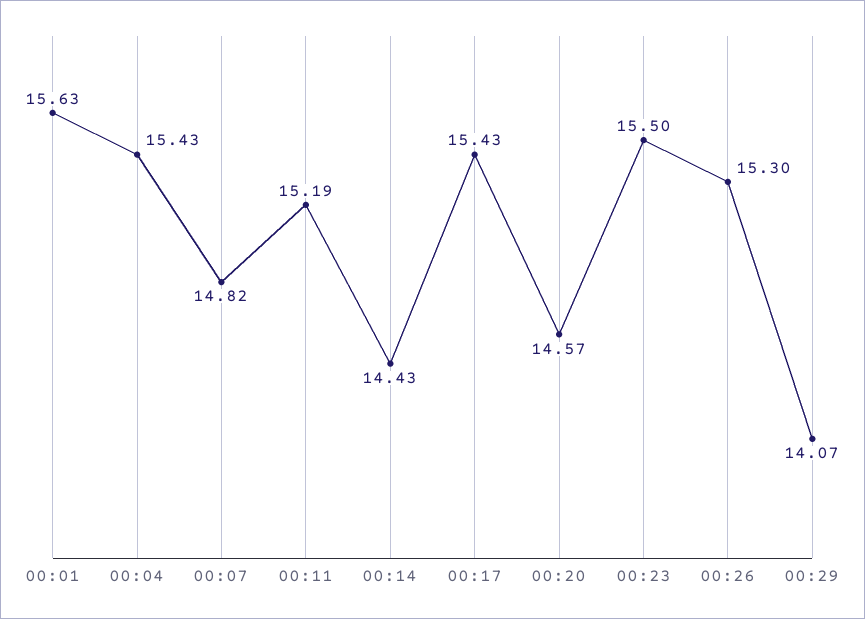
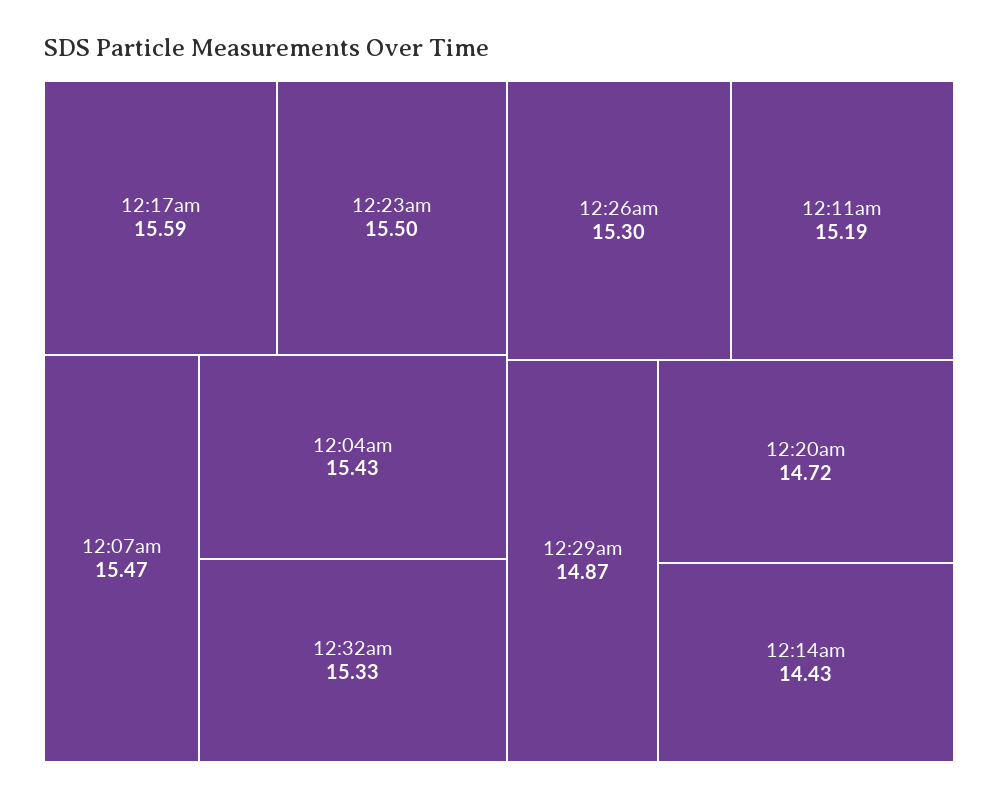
00:01: 15.63 -> none
00:07: 14.82 -> 15.47
00:17: 15.43 -> 15.59
00:20: 14.57 -> 14.72
00:29: 14.07 -> 14.87
12:32am: none -> 15.33

